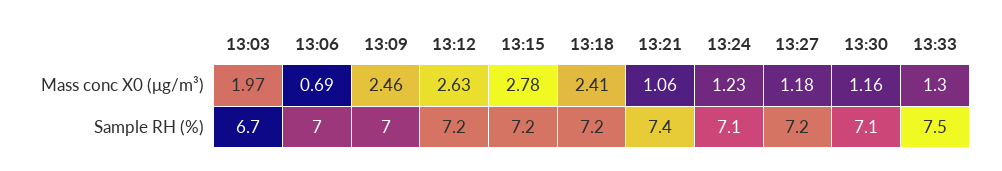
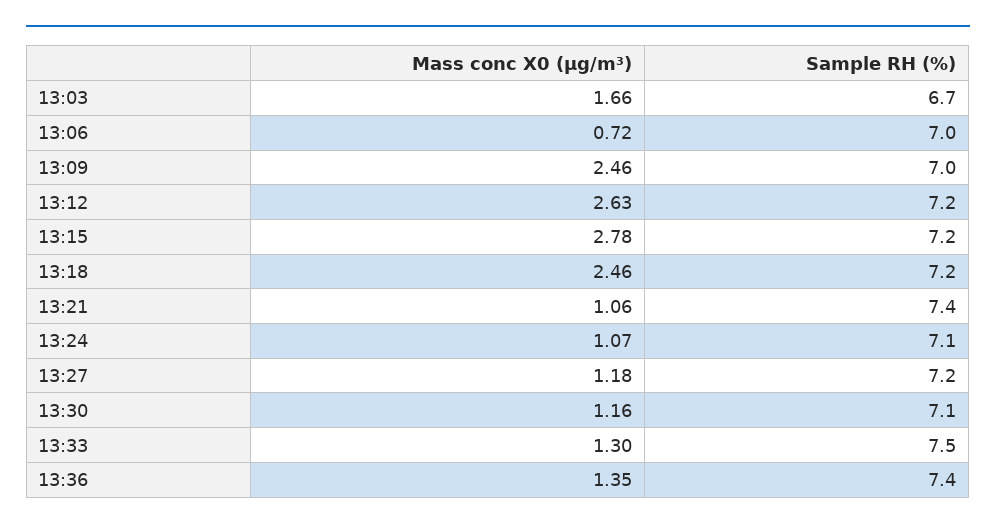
13:03, Mass conc X0 (μg/m³): 1.97 -> 1.66
13:06, Mass conc X0 (μg/m³): 0.69 -> 0.72
13:18, Mass conc X0 (μg/m³): 2.41 -> 2.46
13:24, Mass conc X0 (μg/m³): 1.23 -> 1.07
13:36, Mass conc X0 (μg/m³): none -> 1.35
13:36, Sample RH (%): none -> 7.4

